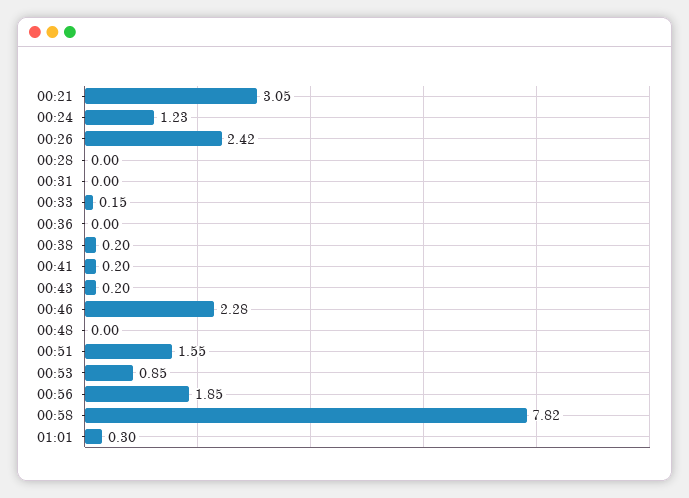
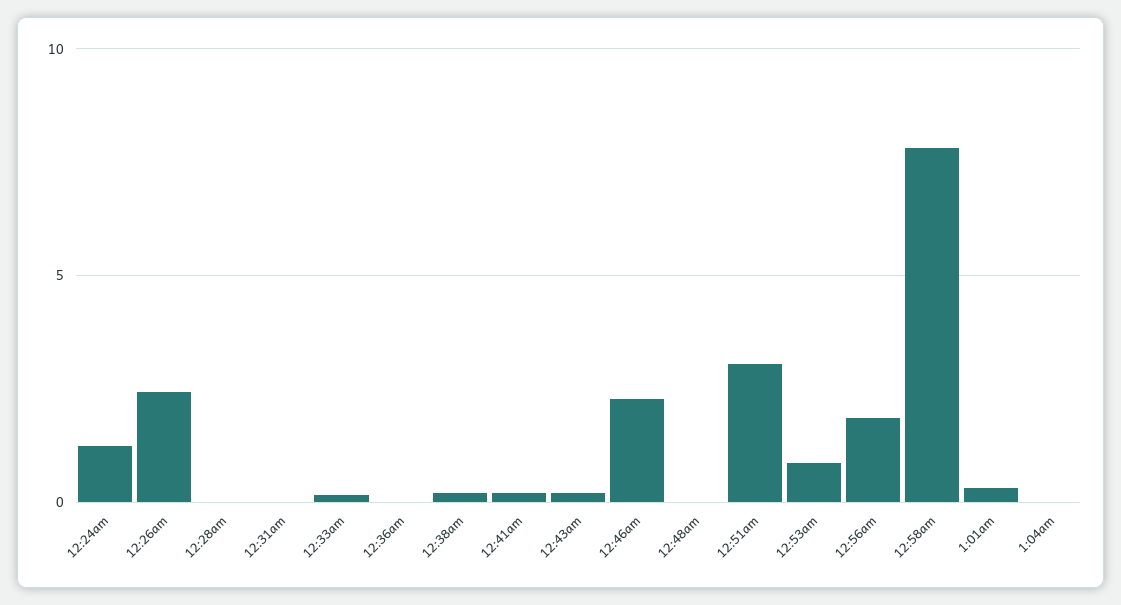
00:21: 3.05 -> none
00:51: 1.55 -> 3
1:04am: none -> 0

